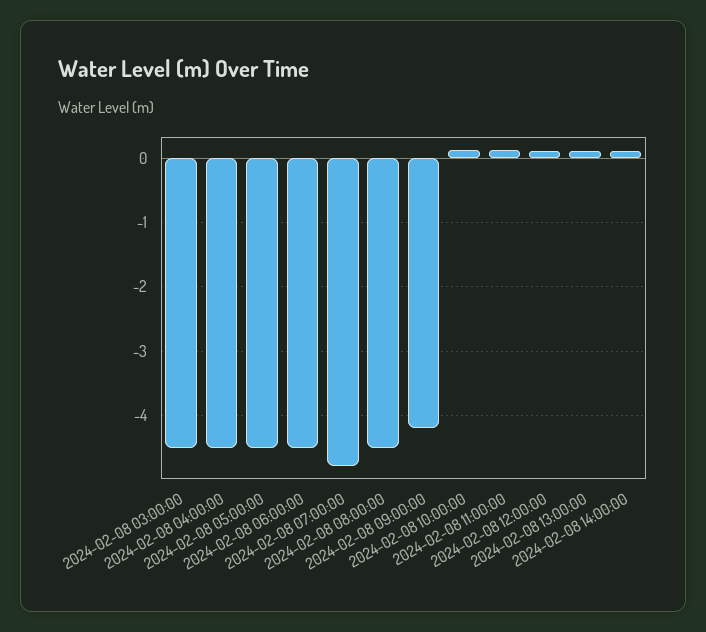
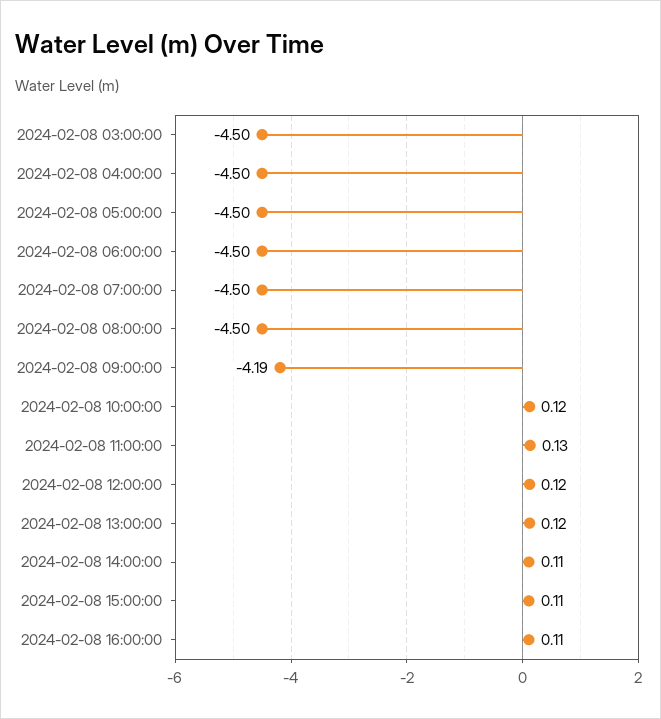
2024-02-08 07:00:00: -4.8 -> -4.5
2024-02-08 15:00:00: none -> 0.11
2024-02-08 16:00:00: none -> 0.11

